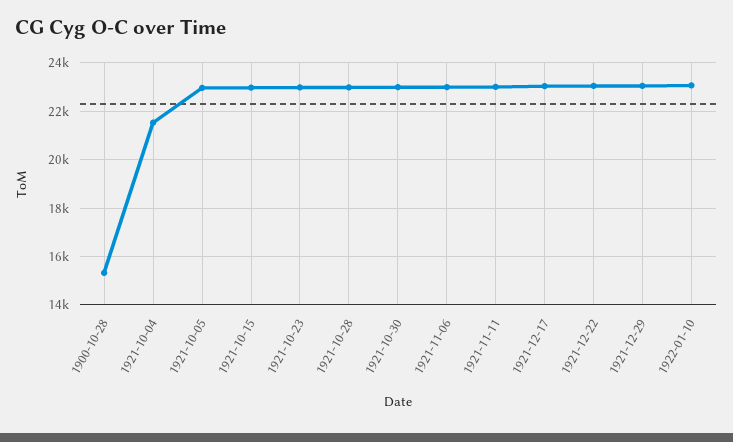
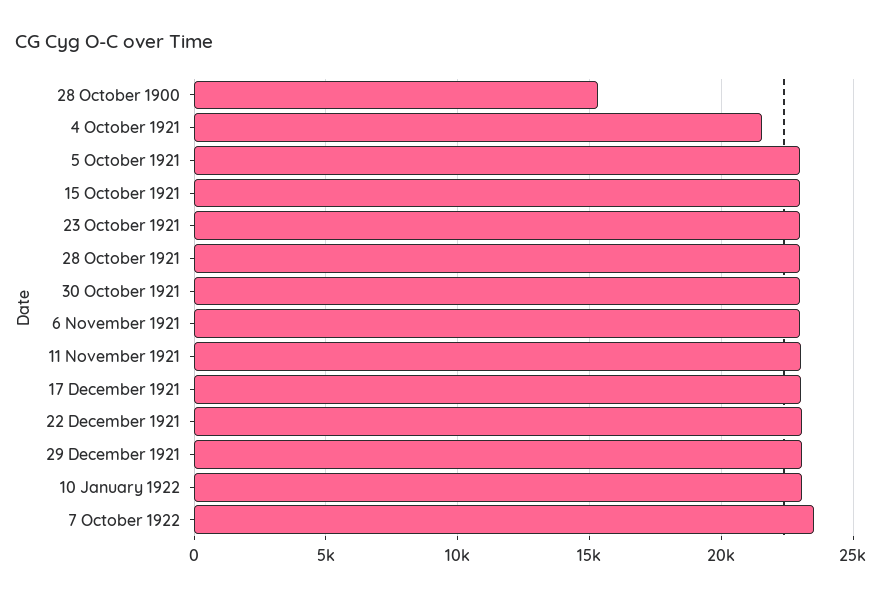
7 October 1922: none -> 23500

